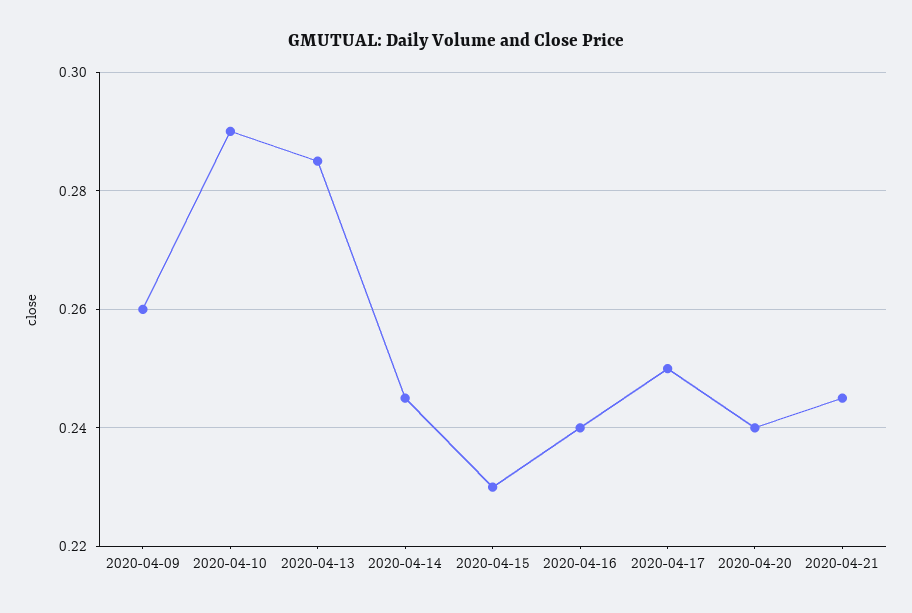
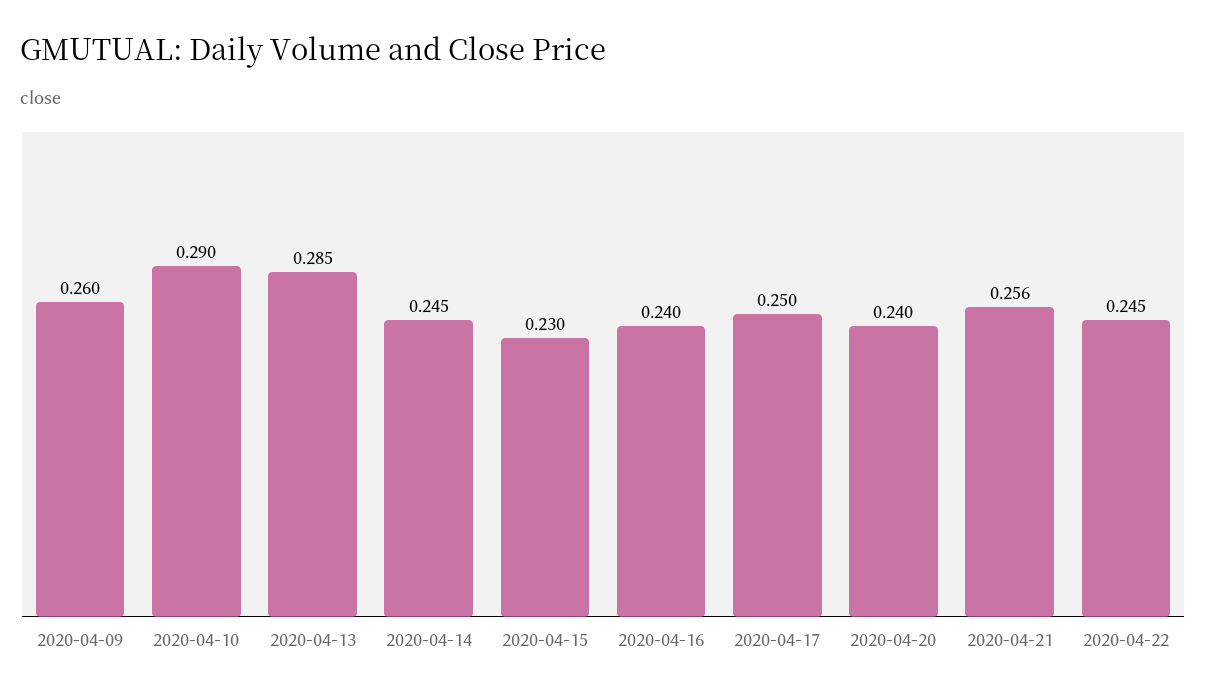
2020-04-21: 0.245 -> 0.256
2020-04-22: none -> 0.245

